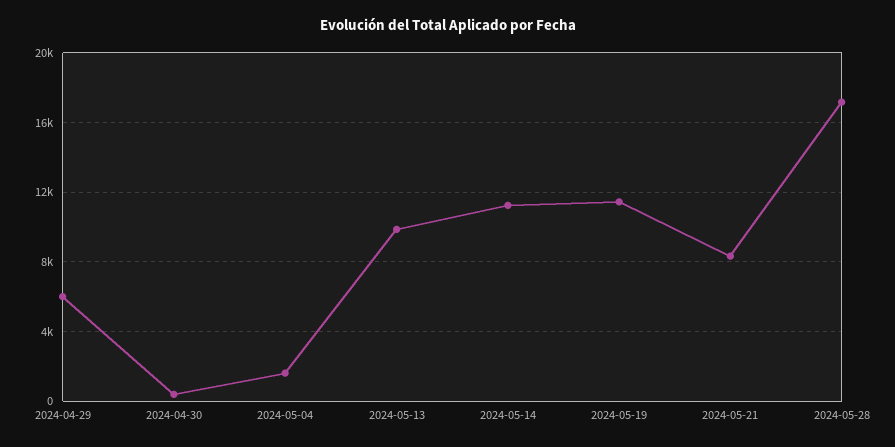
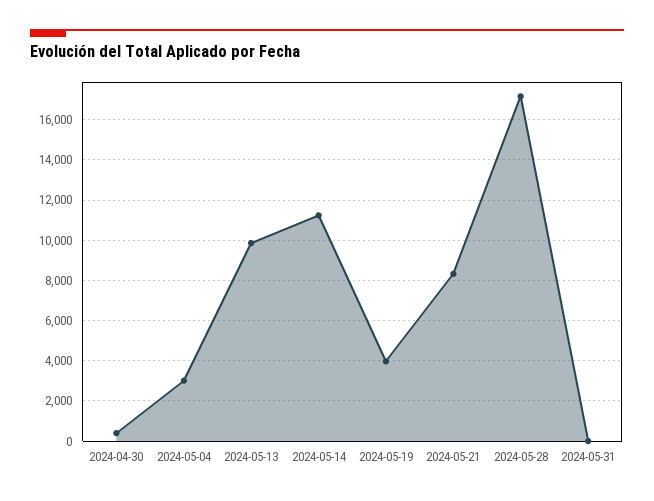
2024-04-29: 6000 -> none
2024-05-04: 1500 -> 3000
2024-05-19: 11500 -> 4000
2024-05-31: none -> 0

